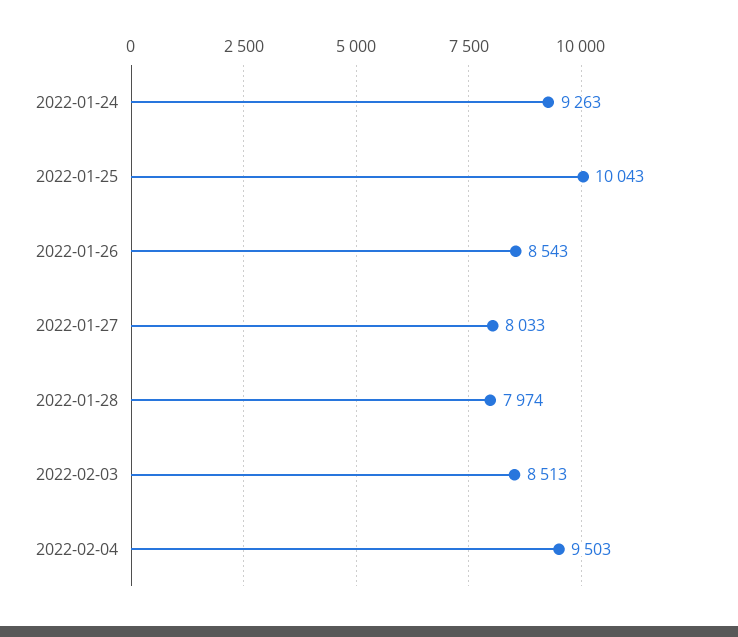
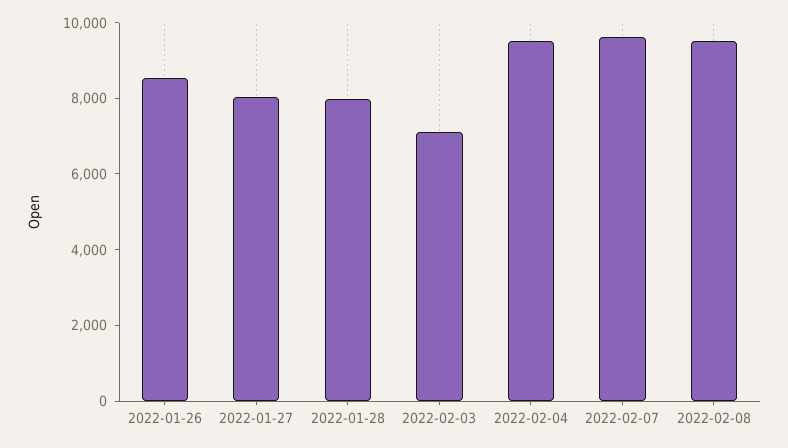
2022-01-24: 9263 -> none
2022-01-25: 10043 -> none
2022-02-03: 8513 -> 7000
2022-02-07: none -> 9500
2022-02-08: none -> 9500

